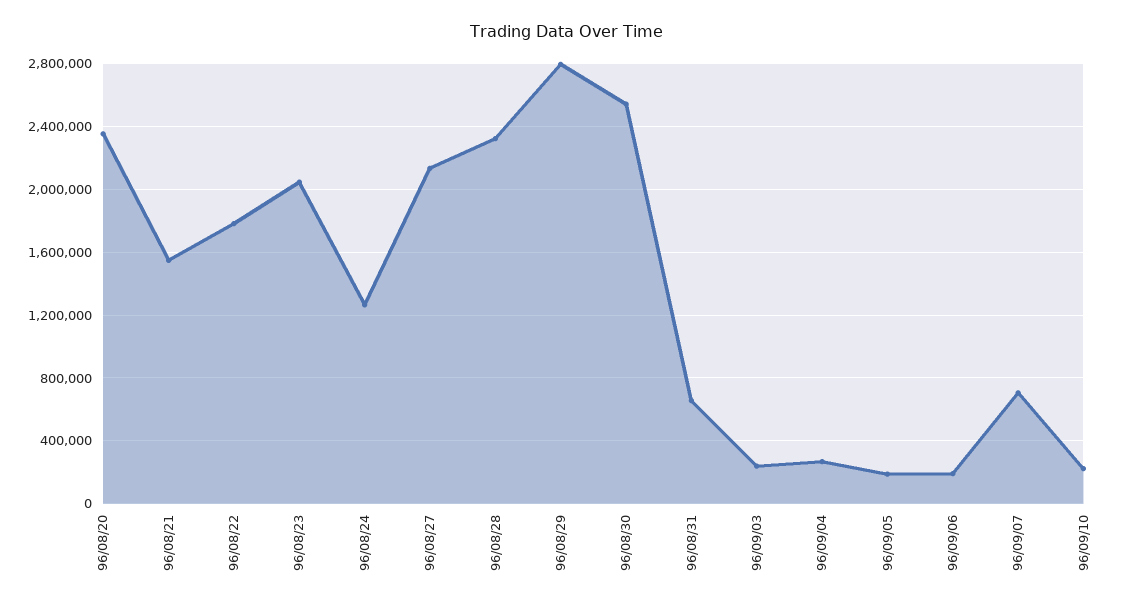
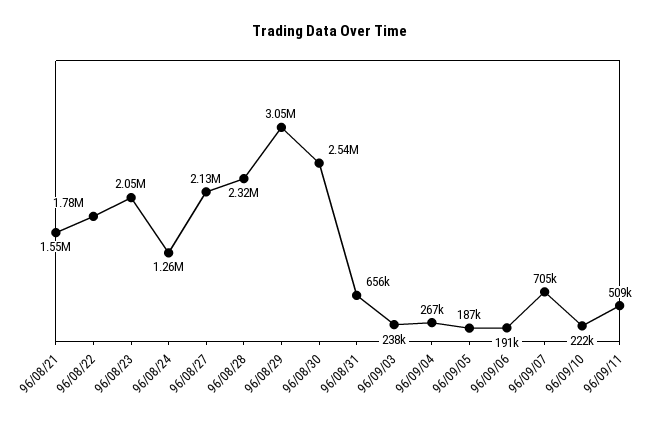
96/08/20: 2350000 -> none
96/08/29: 2800000 -> 3050000
96/09/11: none -> 509000

